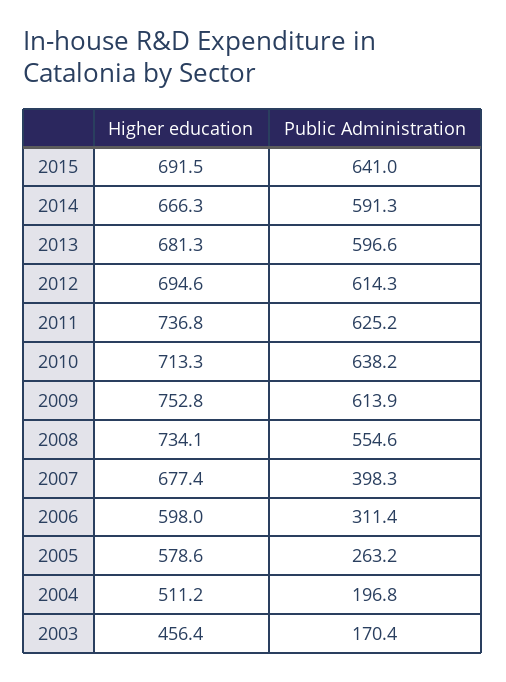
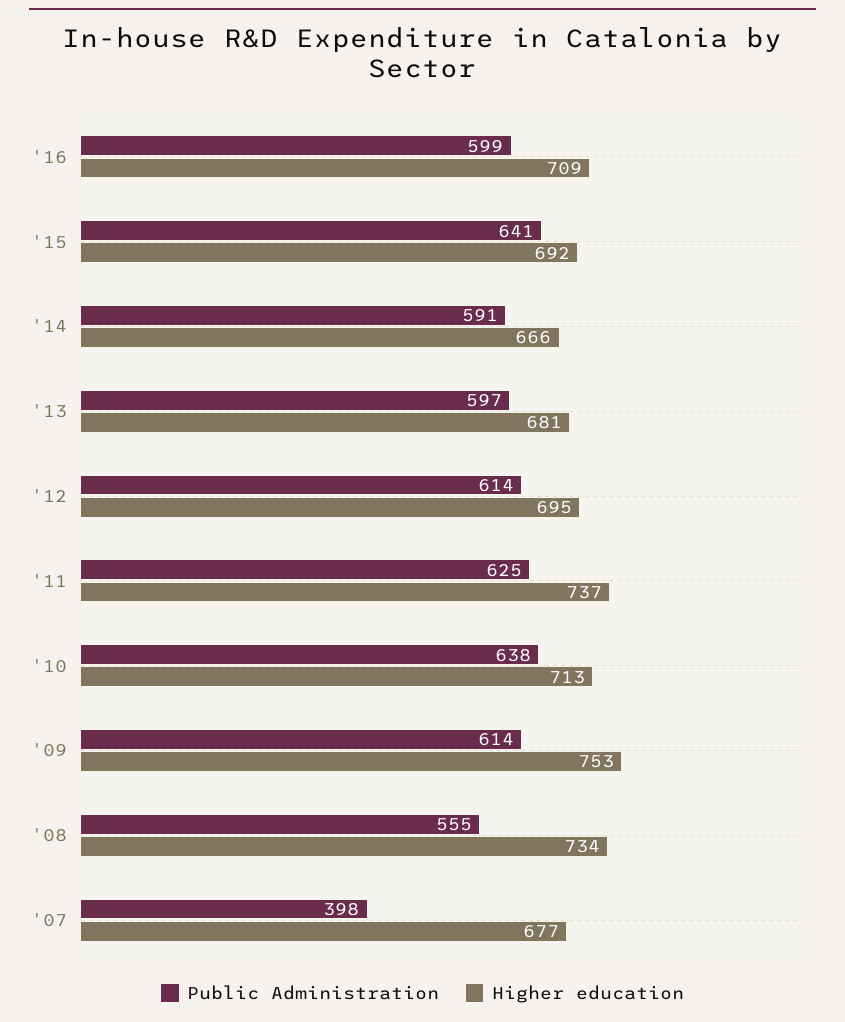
Higher education, 2006: 598 -> none
Public Administration, 2006: 311.4 -> none
Higher education, 2005: 578.6 -> none
Public Administration, 2005: 263.2 -> none
Higher education, 2004: 511.2 -> none
Public Administration, 2004: 196.8 -> none
Higher education, 2003: 456.4 -> none
Public Administration, 2003: 170.4 -> none
Public Administration, '16: none -> 599
Higher education, '16: none -> 709

